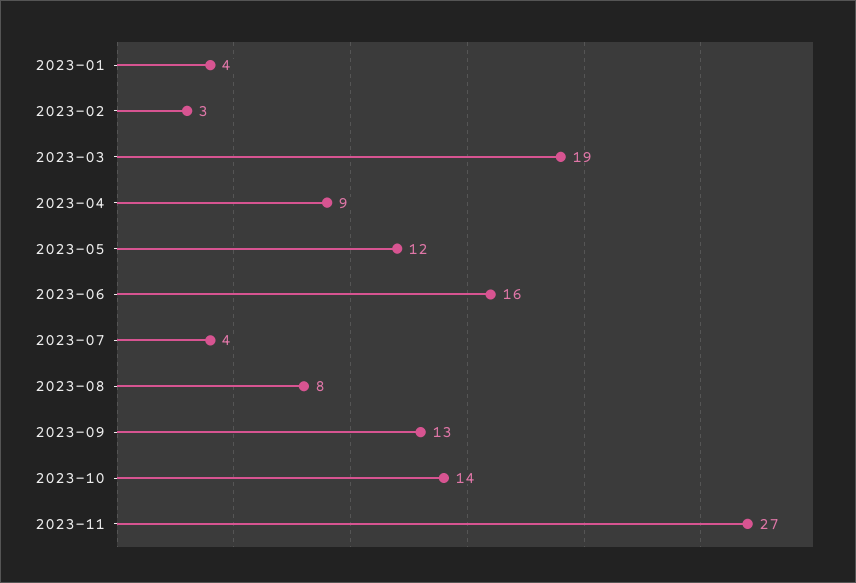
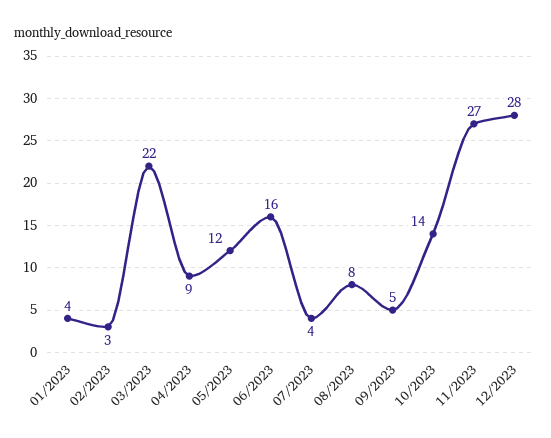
2023-03: 19 -> 22
2023-09: 13 -> 5
12/2023: none -> 28

